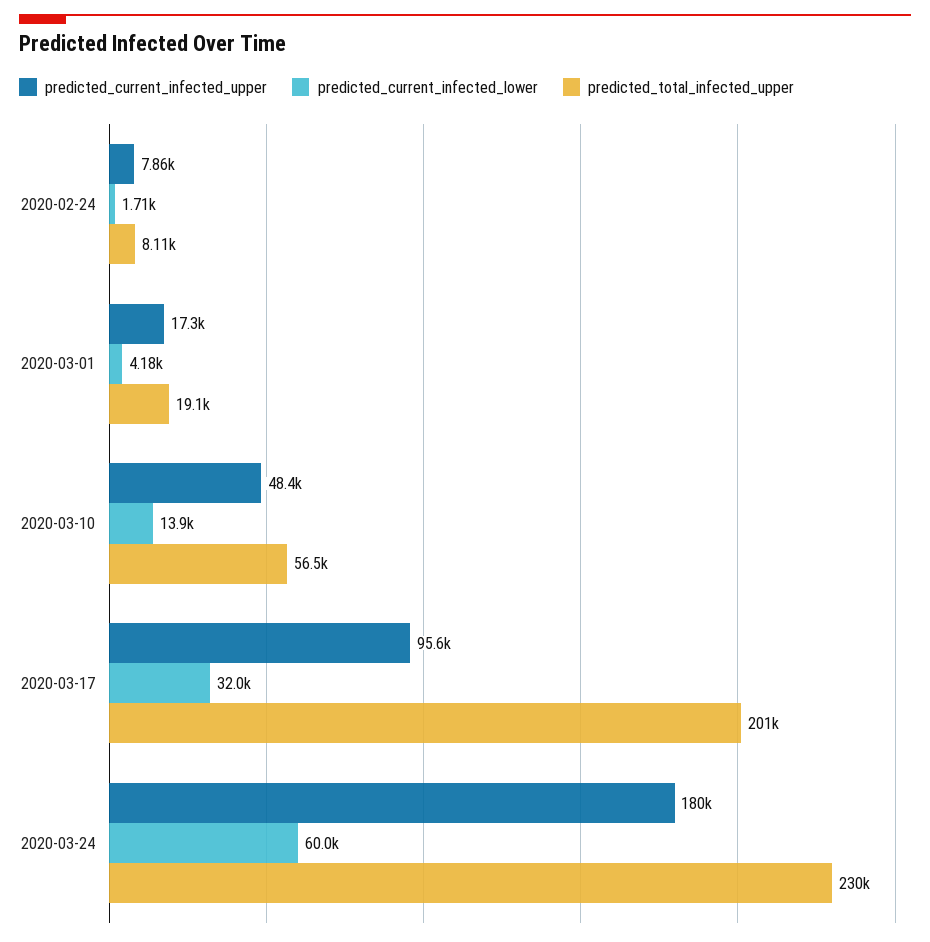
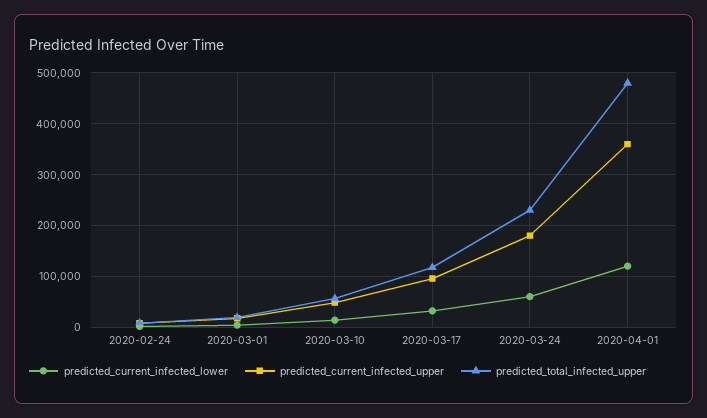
predicted_total_infected_upper, 2020-03-17: 201000 -> 120000
predicted_current_infected_lower, 2020-04-01: none -> 120000
predicted_current_infected_upper, 2020-04-01: none -> 360000
predicted_total_infected_upper, 2020-04-01: none -> 480000

